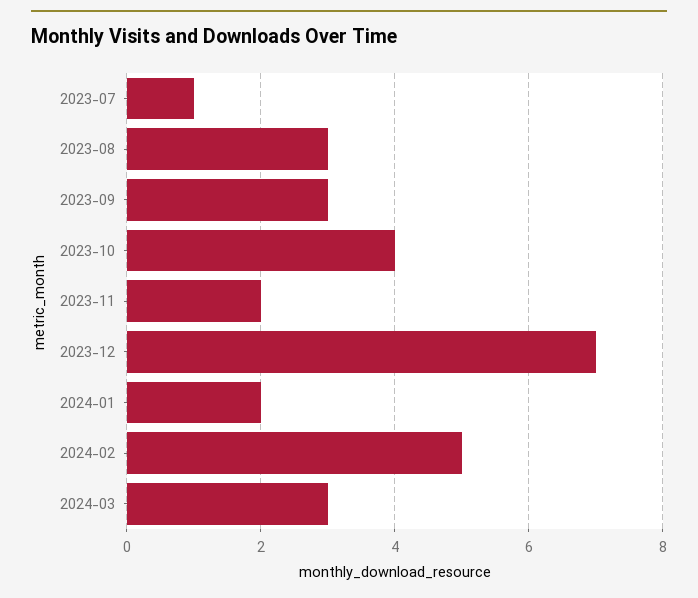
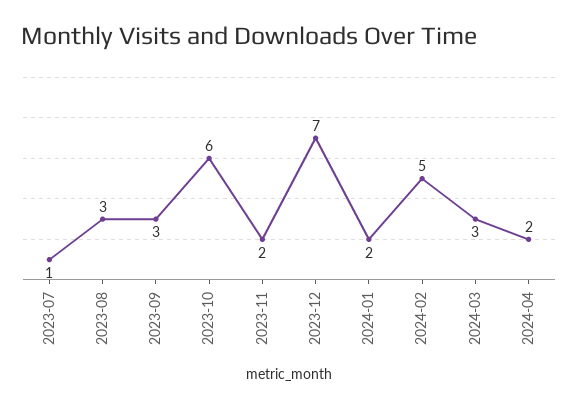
2023-10: 4 -> 6
2024-04: none -> 2

